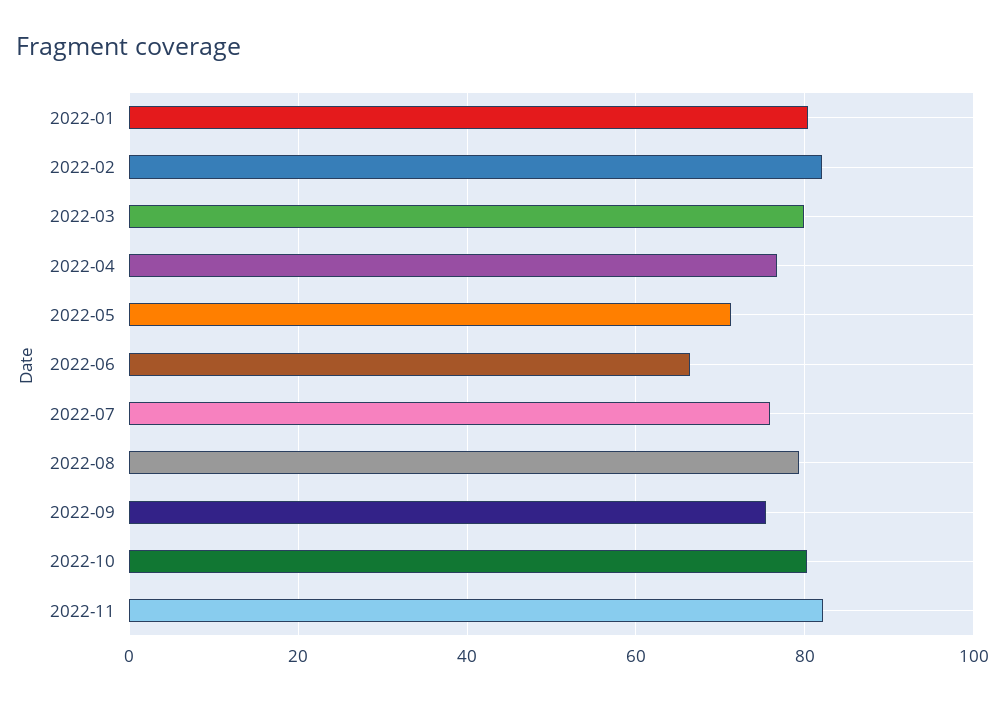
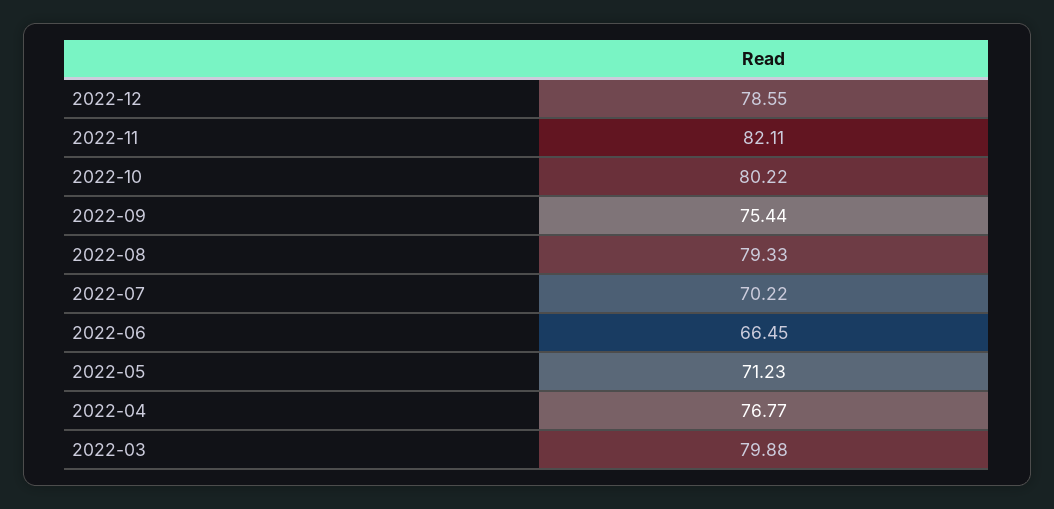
2022-01: 80 -> none
2022-02: 82 -> none
2022-07: 76 -> 70.22
2022-12: none -> 78.55

